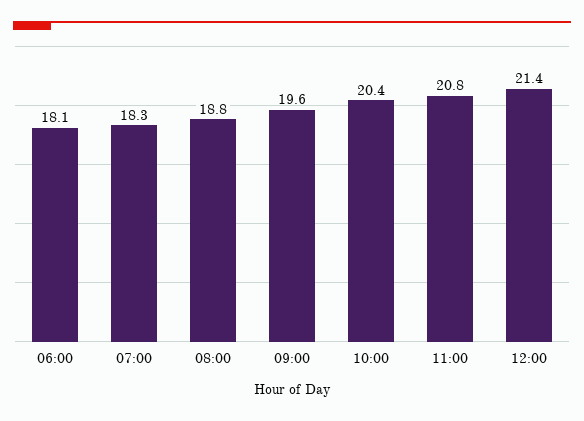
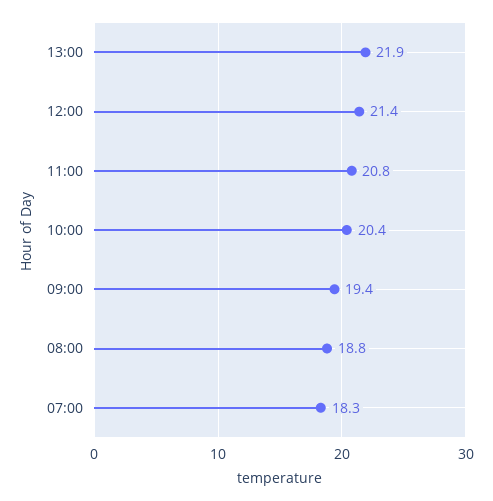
06:00: 18.1 -> none
09:00: 19.6 -> 19.4
13:00: none -> 21.9

